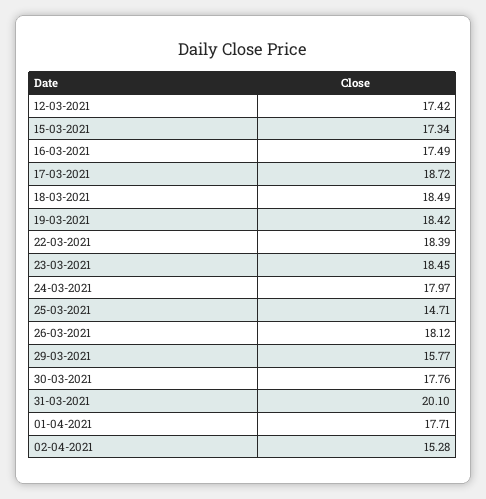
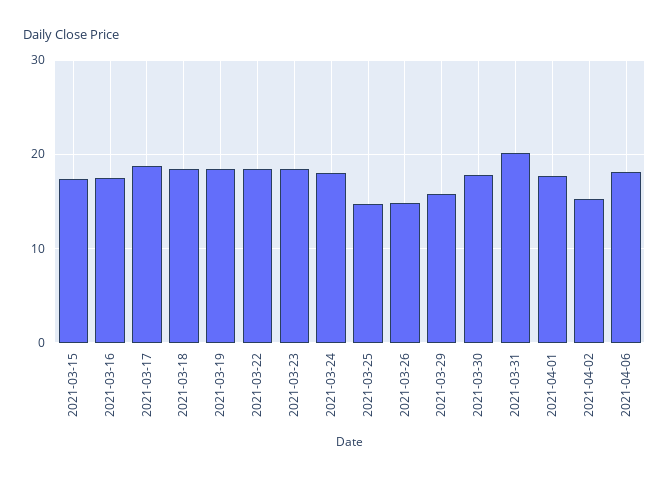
12-03-2021: 17.42 -> none
26-03-2021: 18.12 -> 15
2021-04-06: none -> 18

